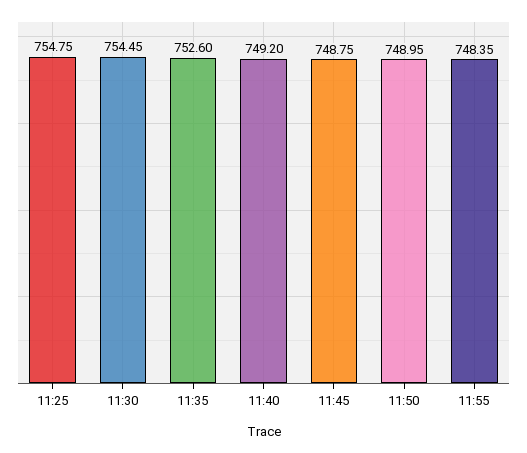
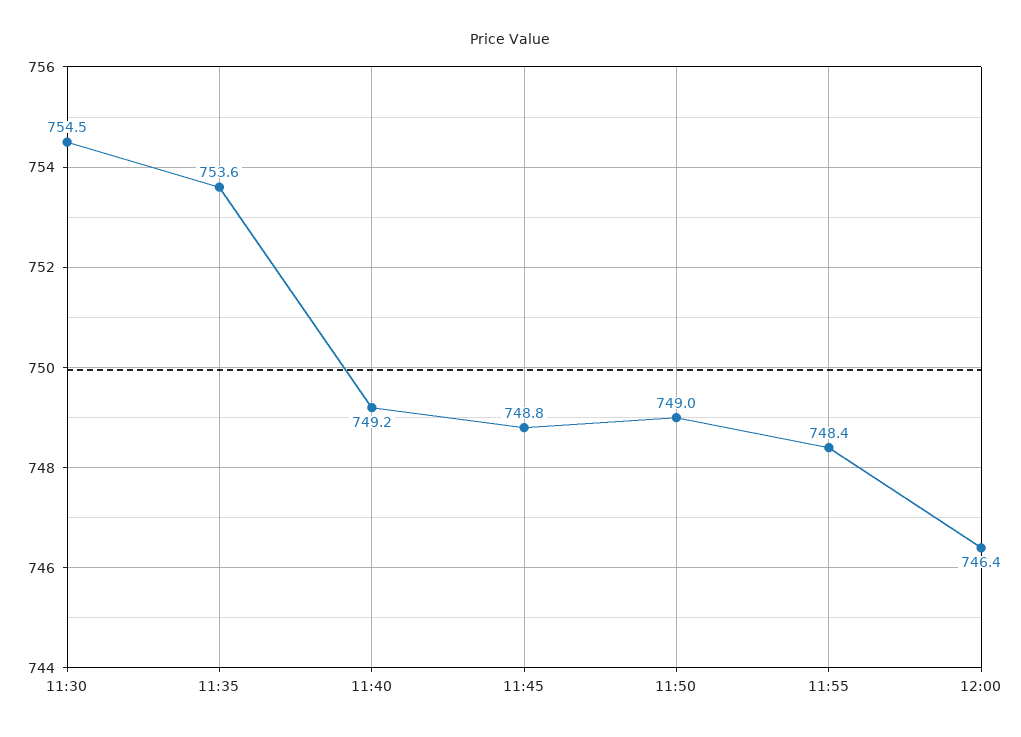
11:25: 754.75 -> none
11:35: 752.6 -> 753.6
12:00: none -> 746.4

